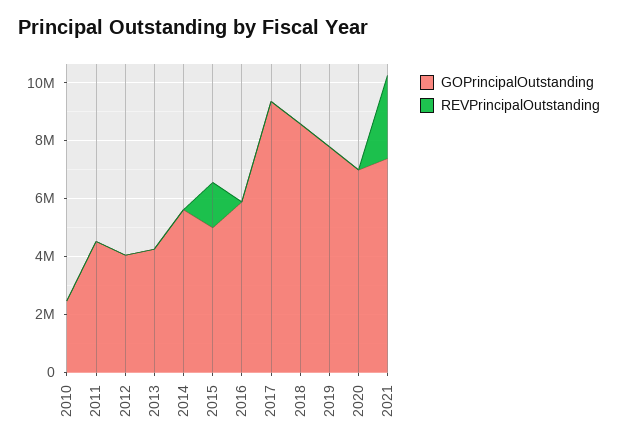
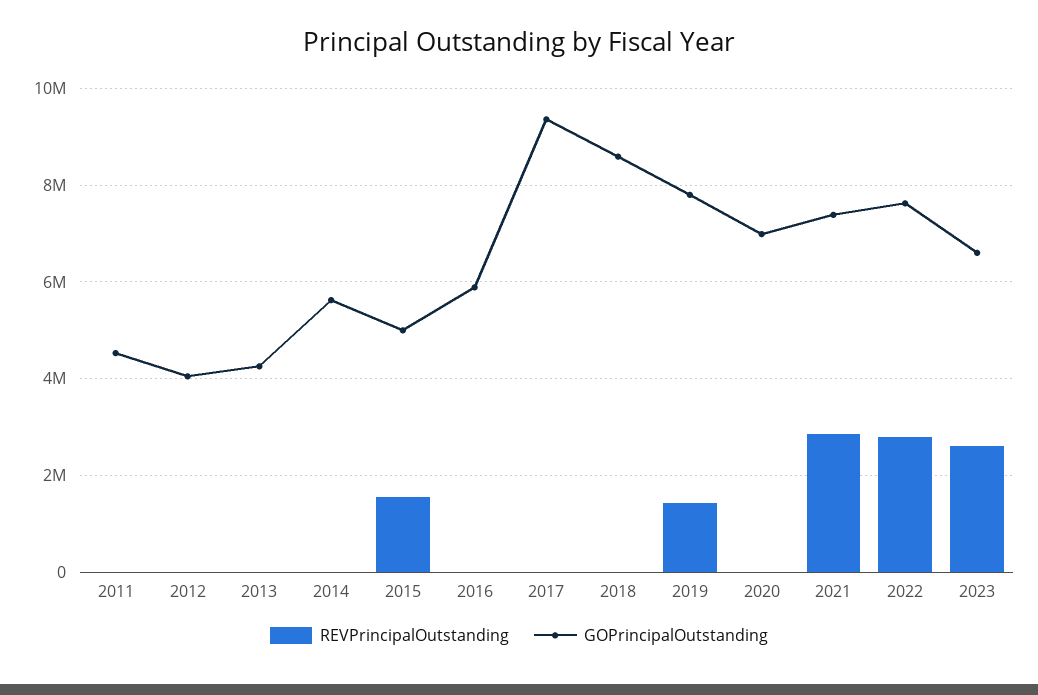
GOPrincipalOutstanding, 2010: 2500000 -> none
REVPrincipalOutstanding, 2010: 0 -> none
REVPrincipalOutstanding, 2019: 0 -> 1400000
REVPrincipalOutstanding, 2022: none -> 2800000
GOPrincipalOutstanding, 2022: none -> 7600000
REVPrincipalOutstanding, 2023: none -> 2600000
GOPrincipalOutstanding, 2023: none -> 6600000

